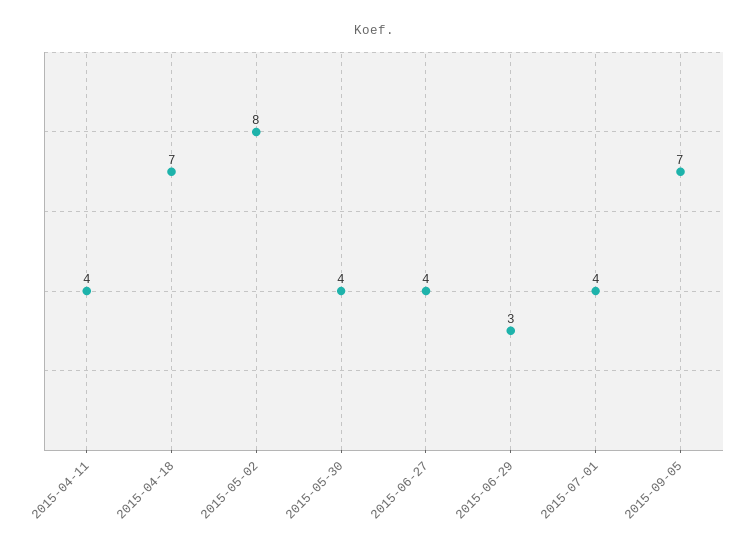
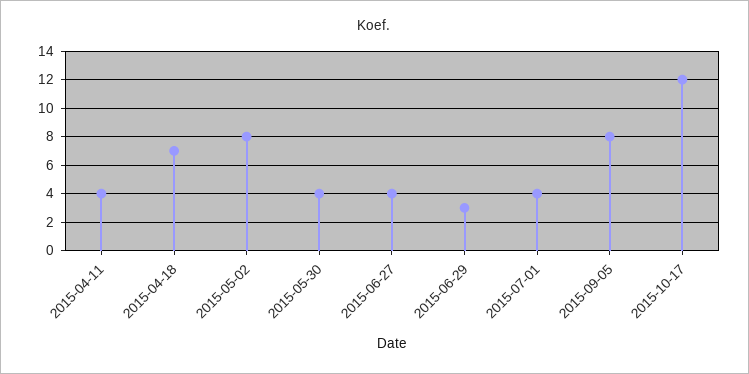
2015-09-05: 7 -> 8
2015-10-17: none -> 12

